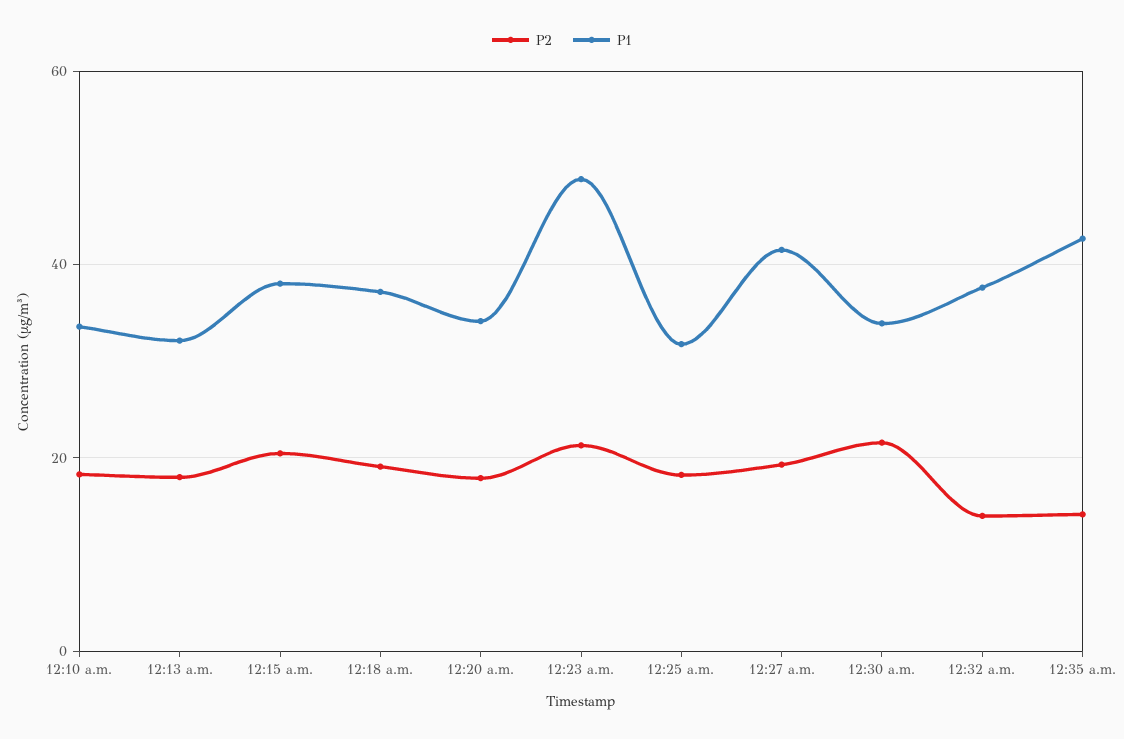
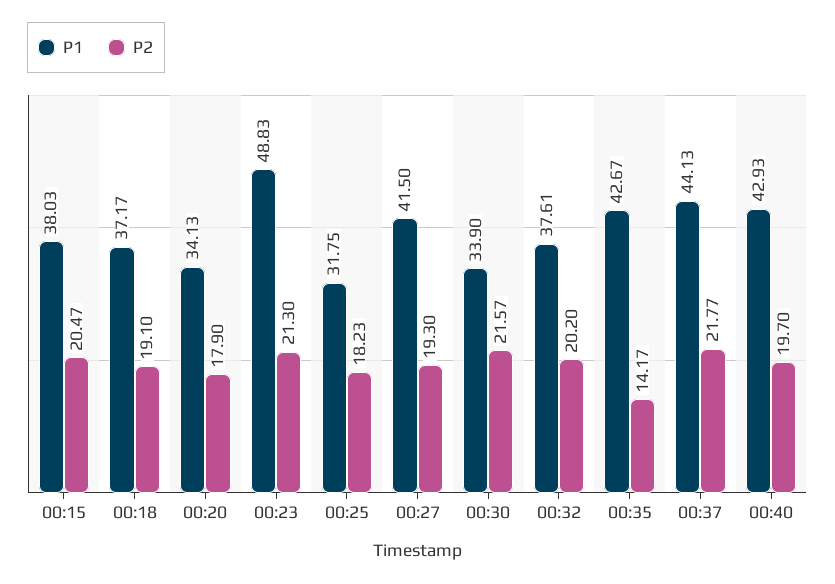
P2, 12:10 a.m.: 18 -> none
P1, 12:10 a.m.: 34 -> none
P2, 12:13 a.m.: 18 -> none
P1, 12:13 a.m.: 32 -> none
P2, 12:32 a.m.: 14 -> 20.2
P1, 00:37: none -> 44.13
P2, 00:37: none -> 21.77
P1, 00:40: none -> 42.93
P2, 00:40: none -> 19.7

